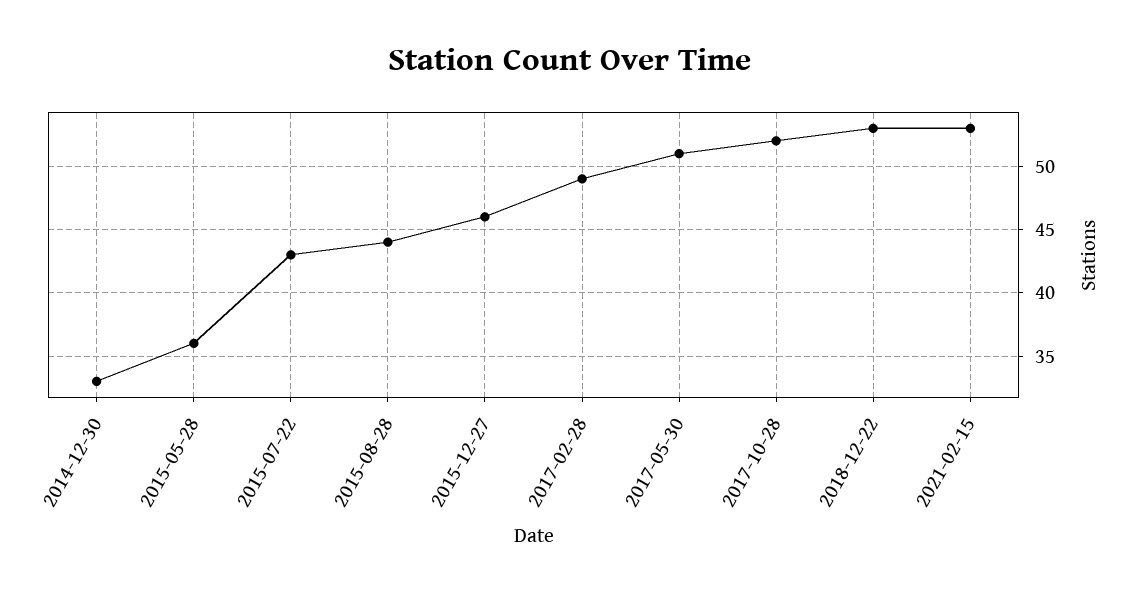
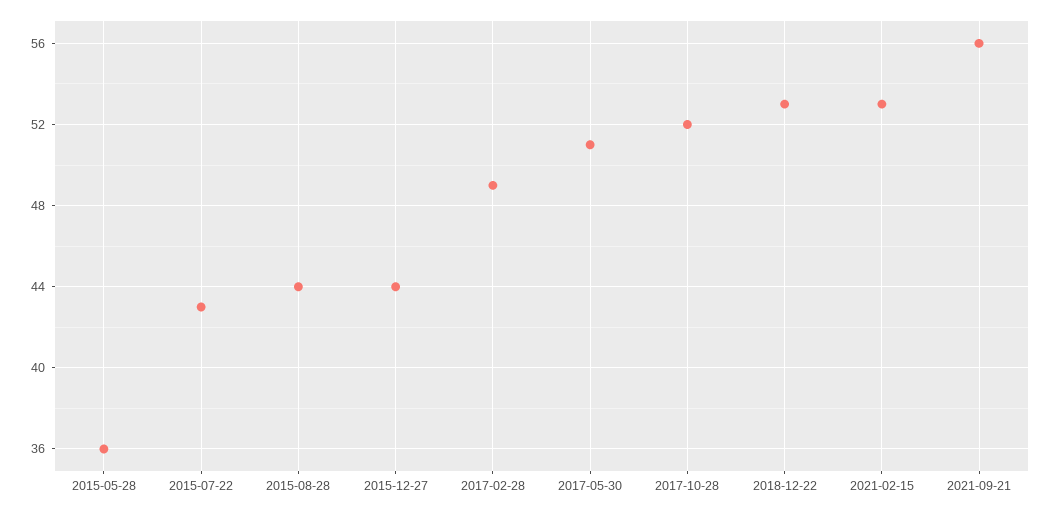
2014-12-30: 33 -> none
2015-12-27: 46 -> 44
2021-09-21: none -> 56

